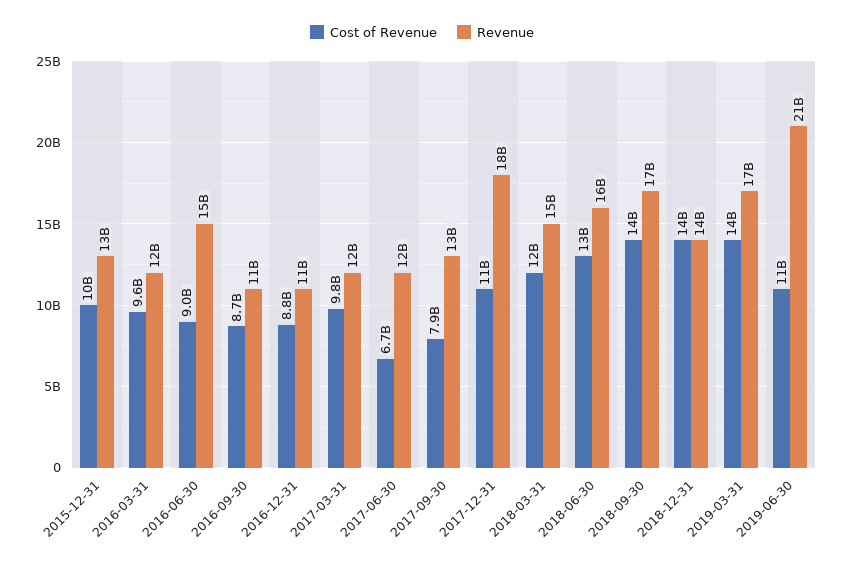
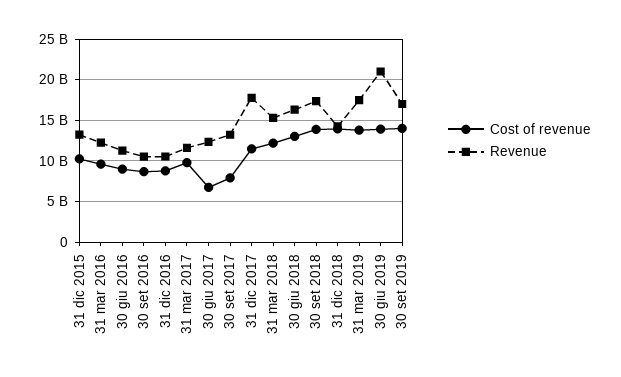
Revenue, 2016-06-30: 15000000000 -> 11000000000
Cost of Revenue, 2019-06-30: 11000000000 -> 14000000000
Cost of Revenue, 30 set 2019: none -> 14000000000
Revenue, 30 set 2019: none -> 17000000000

